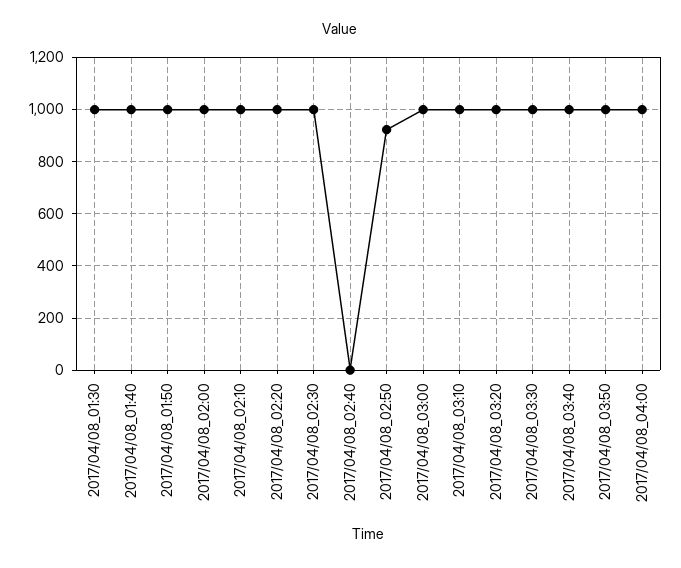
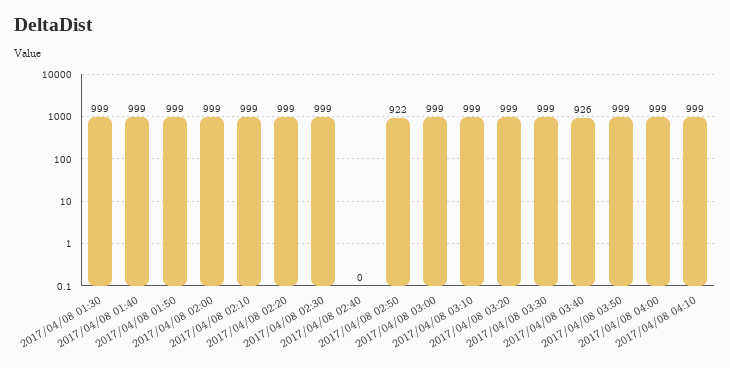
2017/04/08_03:40: 1000 -> 926
2017/04/08 04:10: none -> 999

